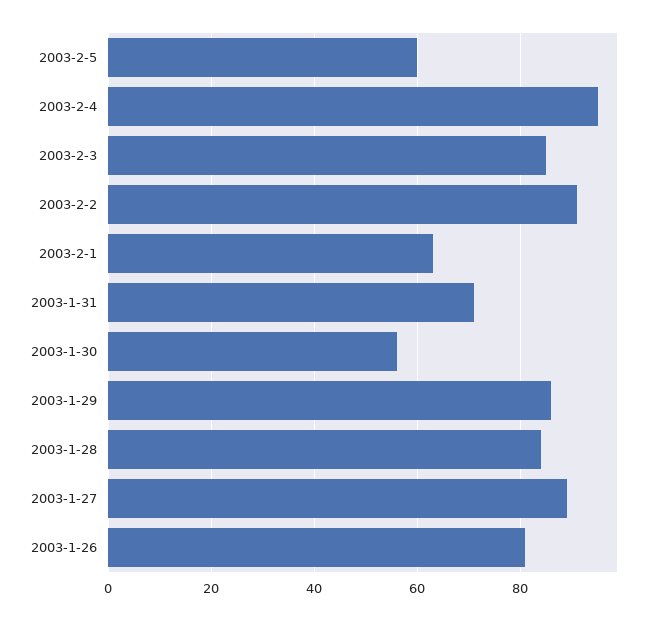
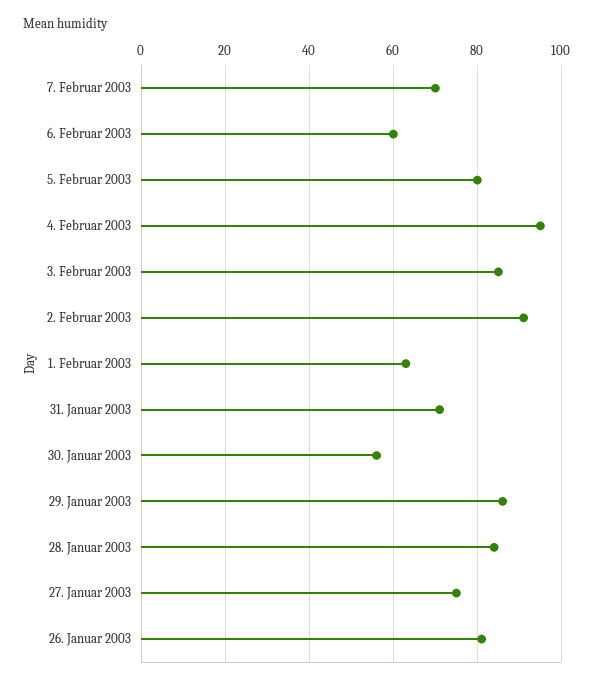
2003-2-5: 60 -> 80
2003-1-27: 90 -> 75
7. Februar 2003: none -> 70
6. Februar 2003: none -> 60

